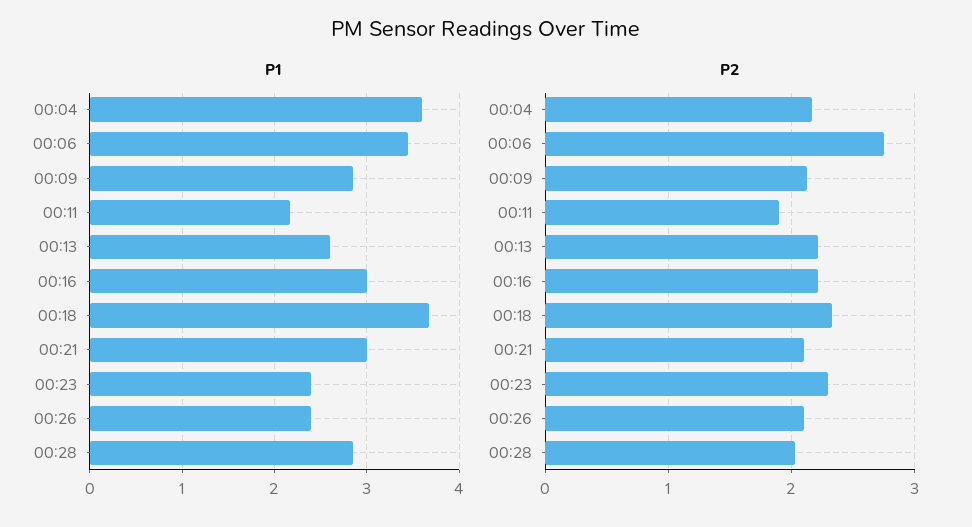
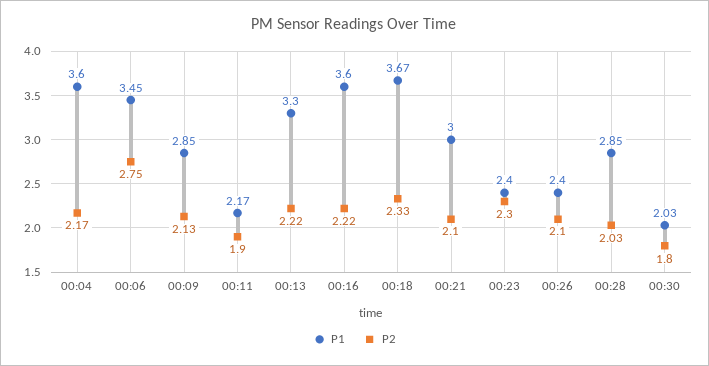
P1, 00:13: 2.6 -> 3.3
P1, 00:16: 3 -> 3.6
P1, 00:30: none -> 2.03
P2, 00:30: none -> 1.8

